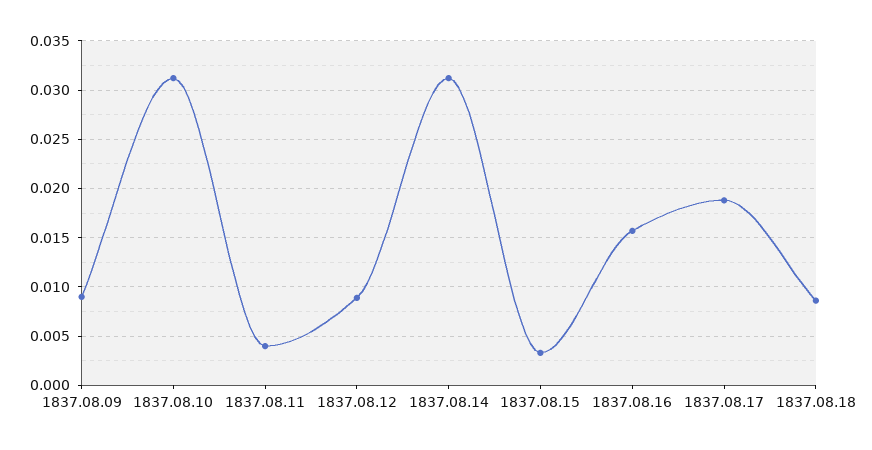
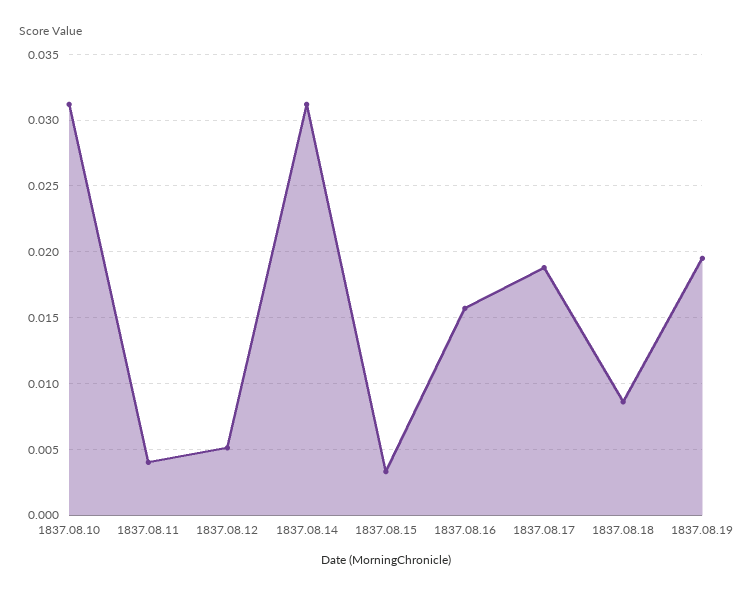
1837.08.09: 0.009 -> none
1837.08.12: 0.009 -> 0.005
1837.08.19: none -> 0.0195

